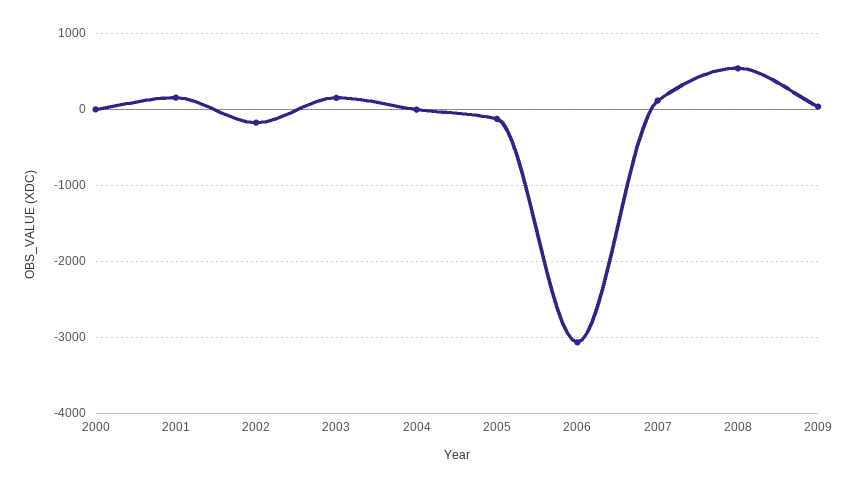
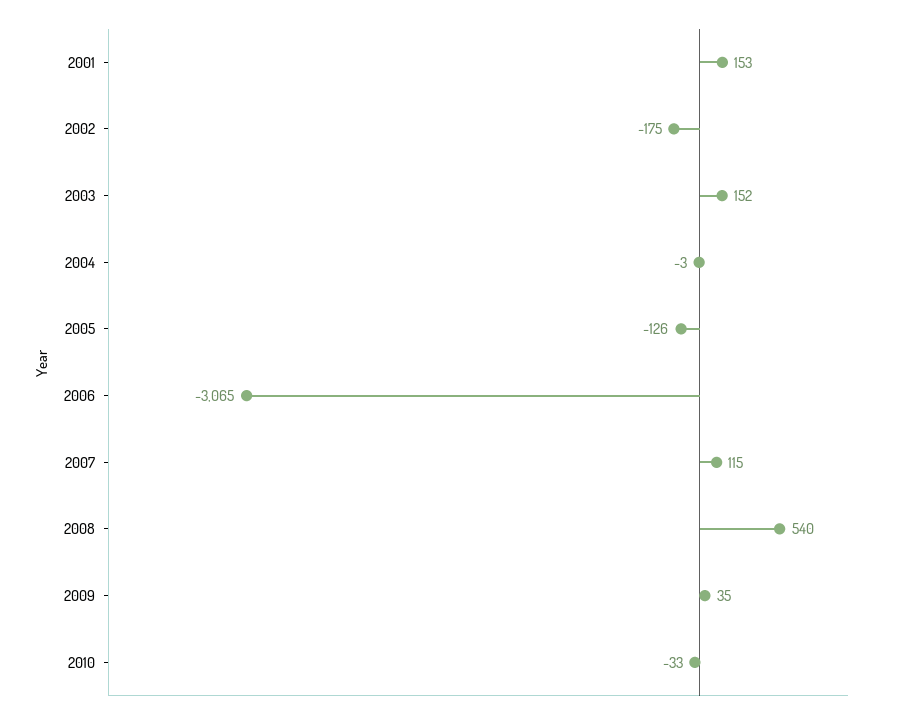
2000: 0 -> none
2010: none -> -33

